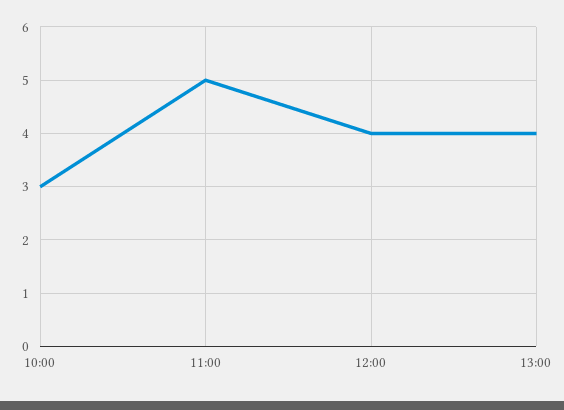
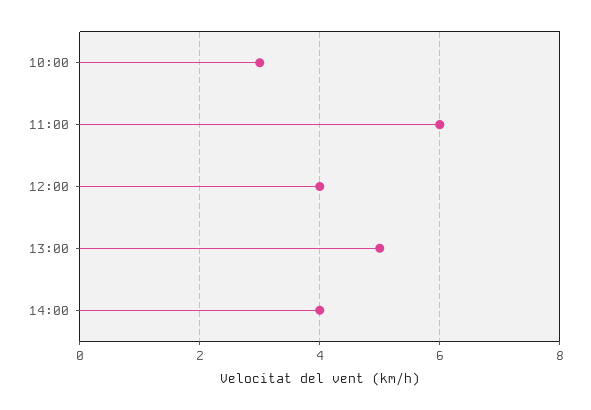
11:00: 5 -> 6
13:00: 4 -> 5
14:00: none -> 4

